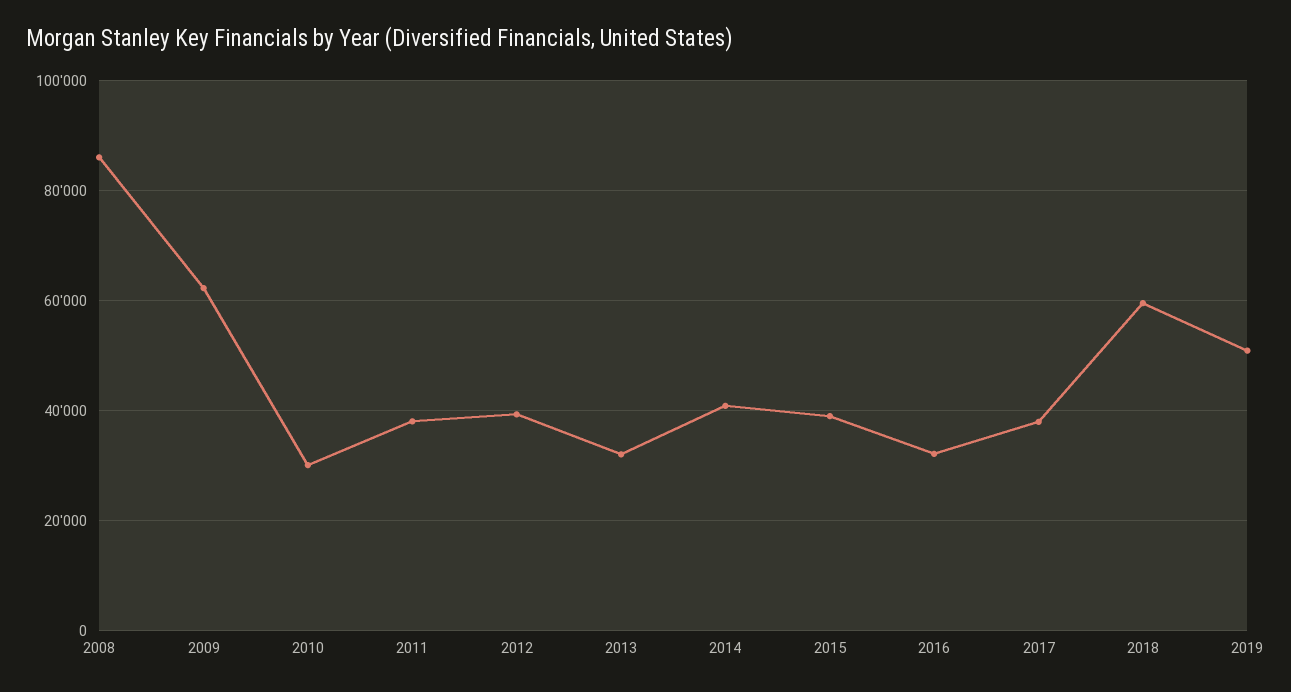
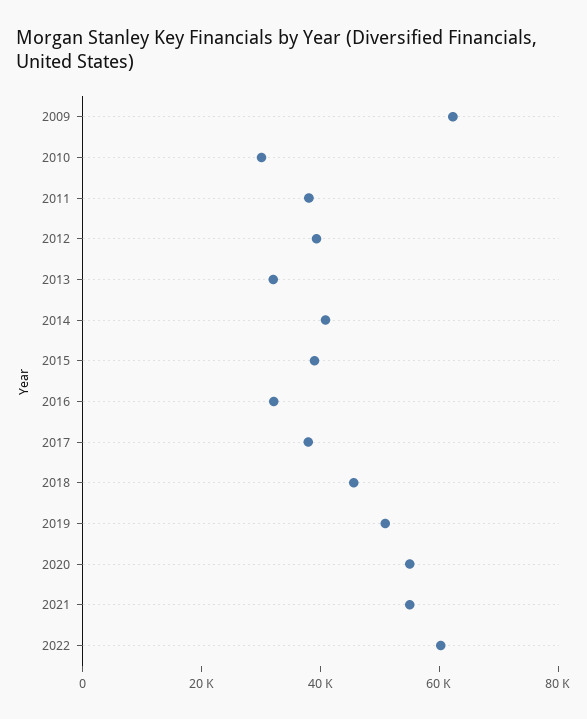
2008: 86000 -> none
2018: 60000 -> 45000
2020: none -> 55000
2021: none -> 55000
2022: none -> 60000

